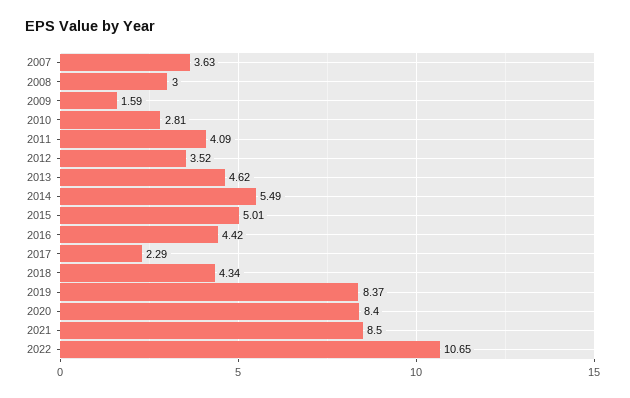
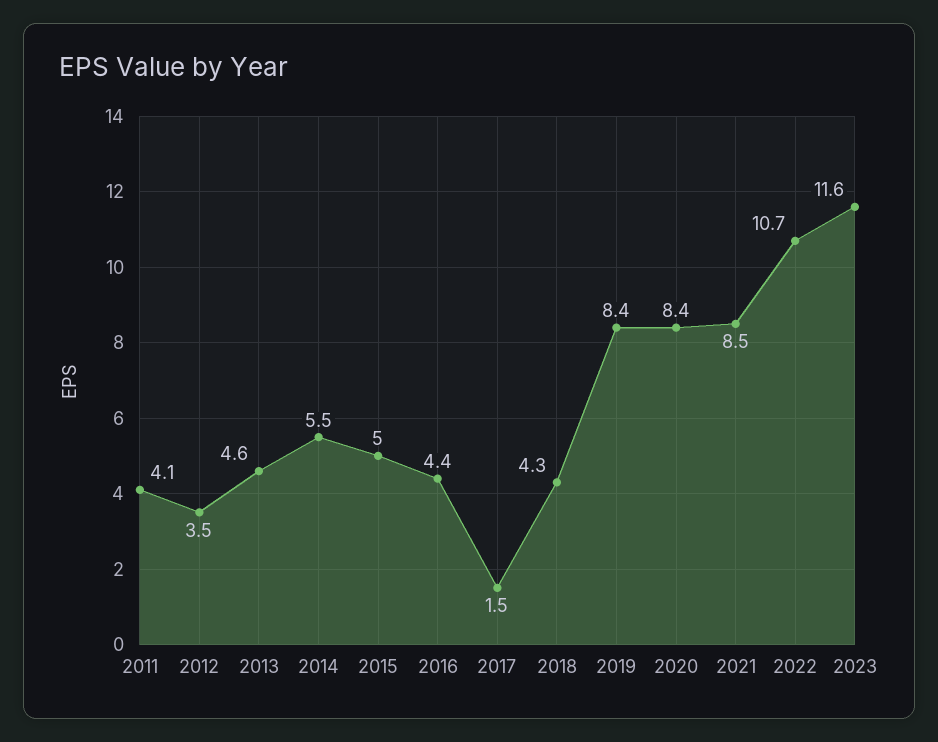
2007: 3.63 -> none
2008: 3 -> none
2009: 1.59 -> none
2010: 2.81 -> none
2017: 2.29 -> 1.5
2023: none -> 11.6

